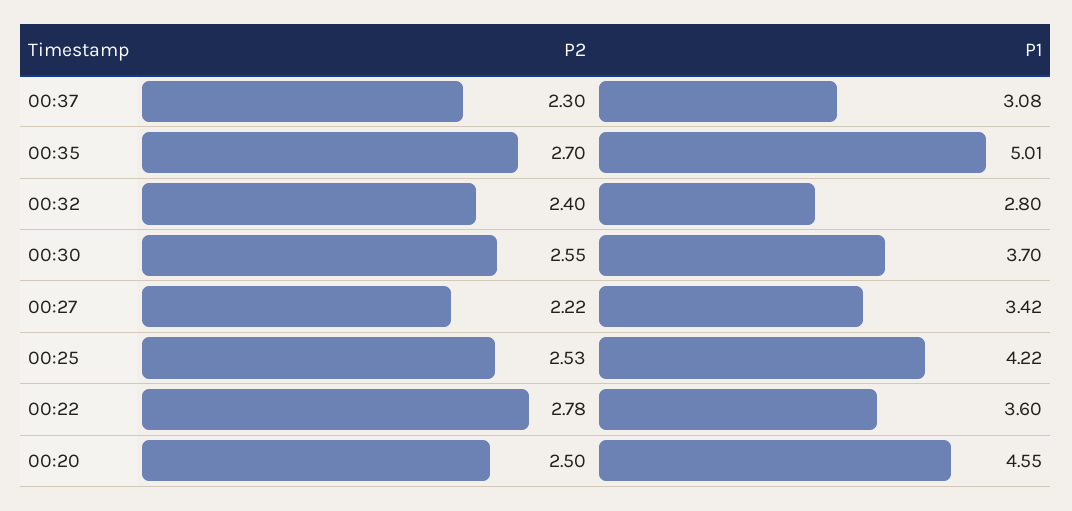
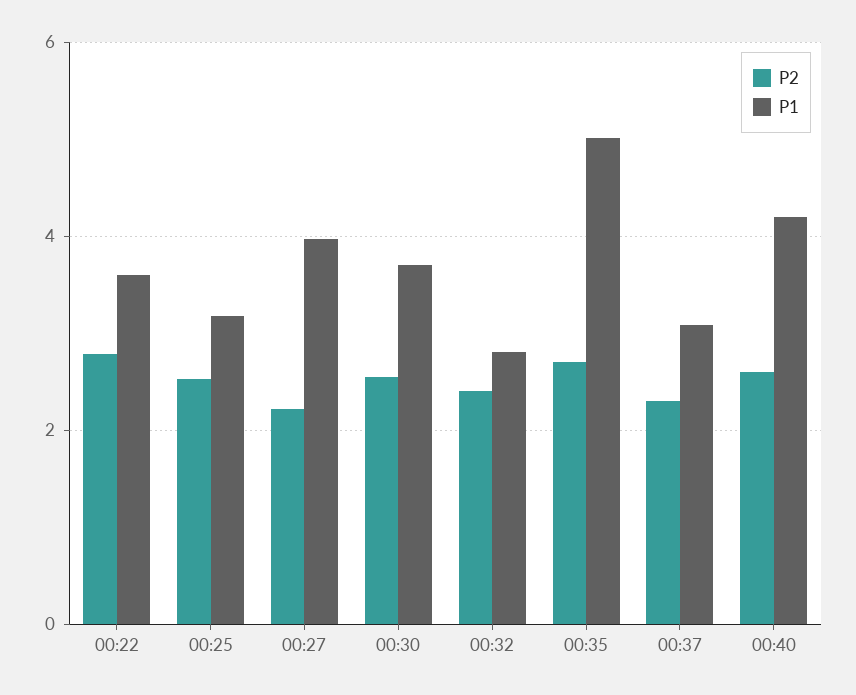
P1, 00:27: 3.42 -> 4
P1, 00:25: 4.22 -> 3.2
P2, 00:20: 2.5 -> none
P1, 00:20: 4.55 -> none
P2, 00:40: none -> 2.6
P1, 00:40: none -> 4.2

